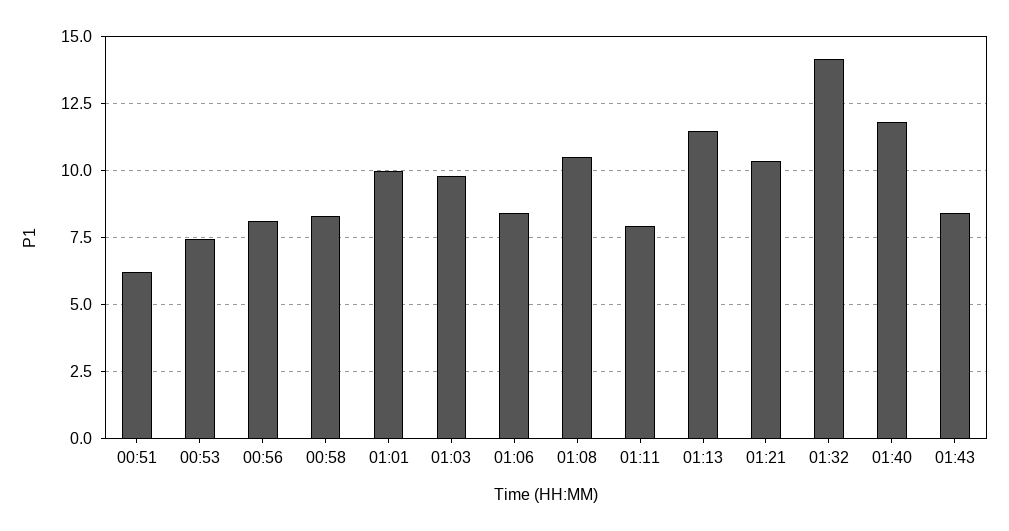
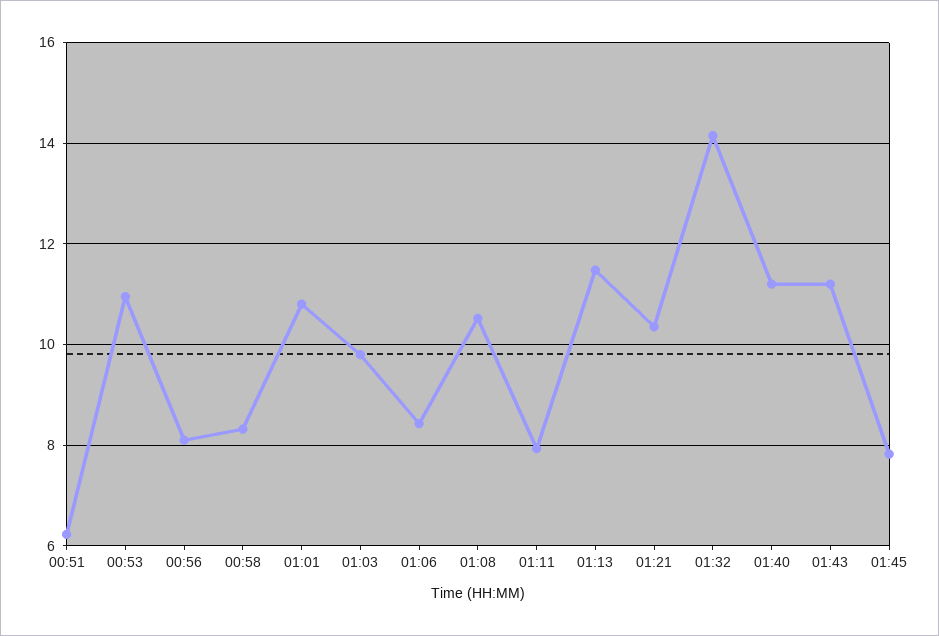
00:53: 7.5 -> 11
01:01: 10 -> 10.8
01:40: 11.75 -> 11.2
01:43: 8.5 -> 11.2
01:45: none -> 7.8

